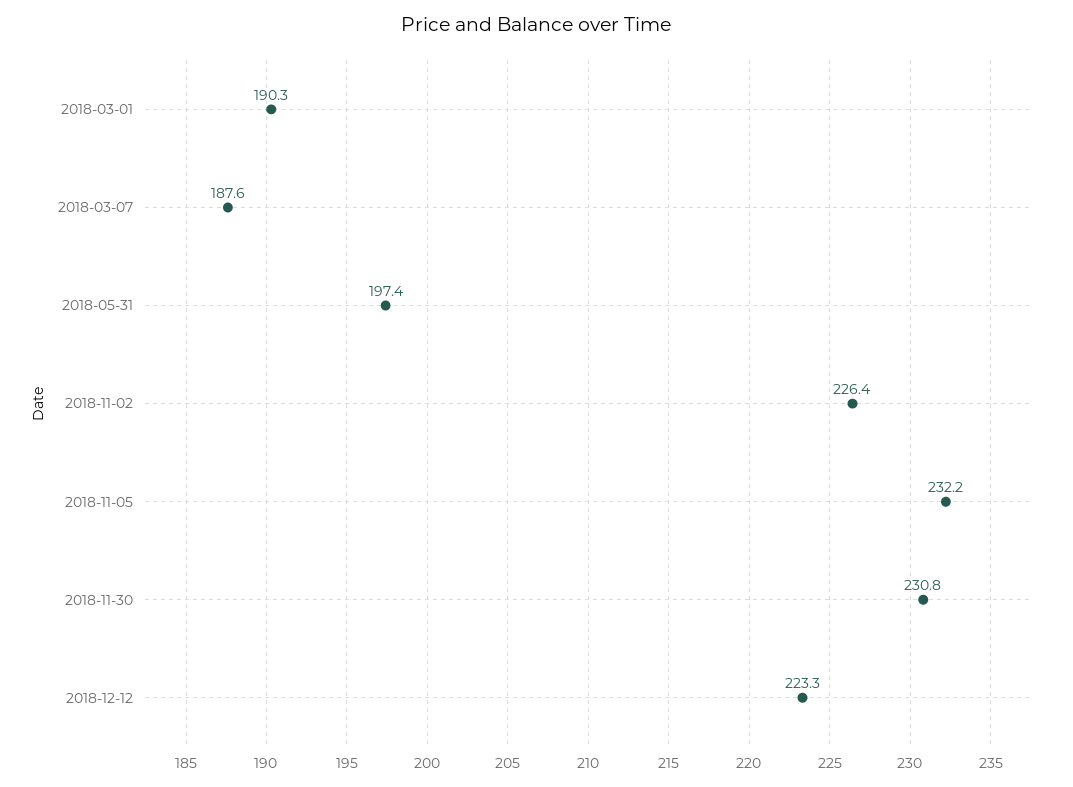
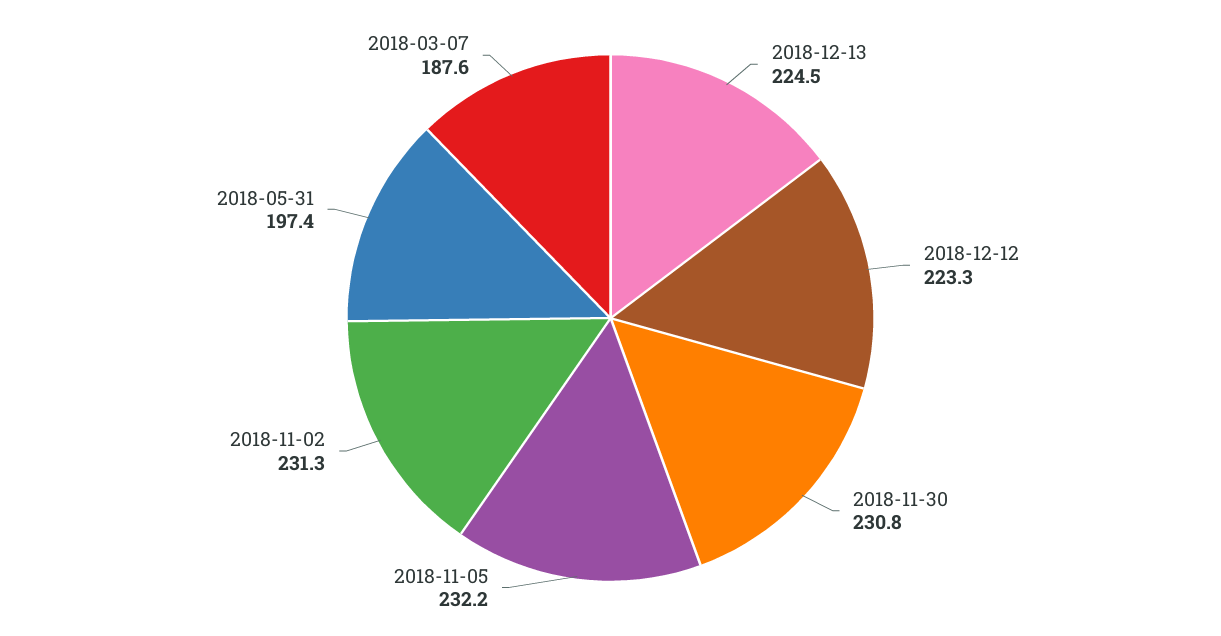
2018-03-01: 190.3 -> none
2018-11-02: 226.4 -> 231.3
2018-12-13: none -> 224.5

